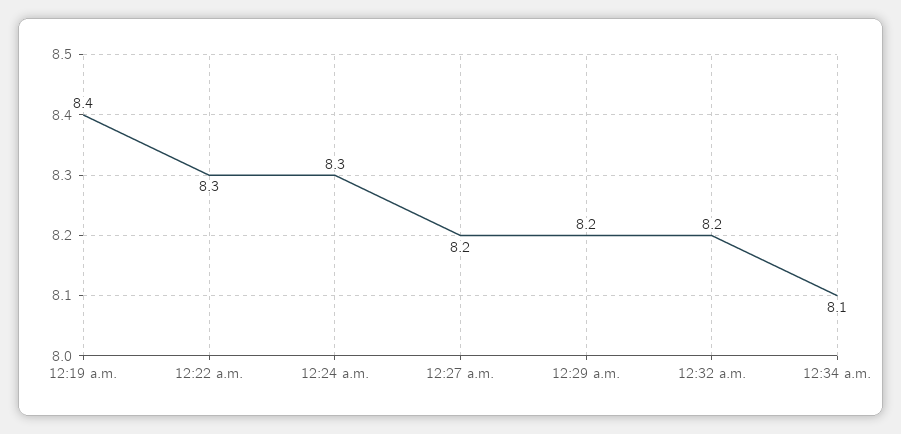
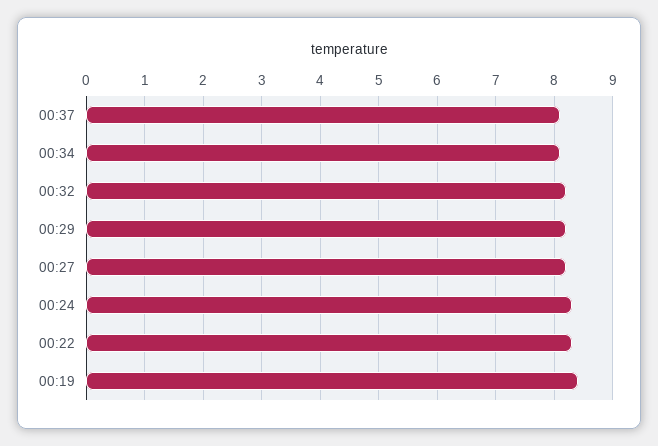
00:37: none -> 8

